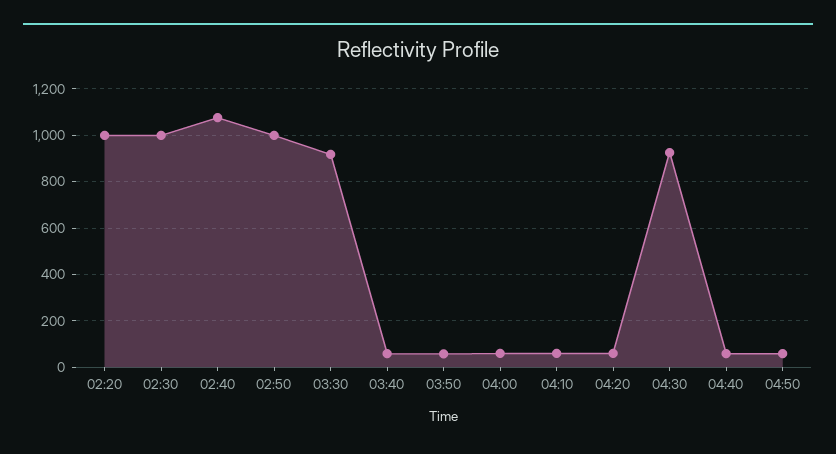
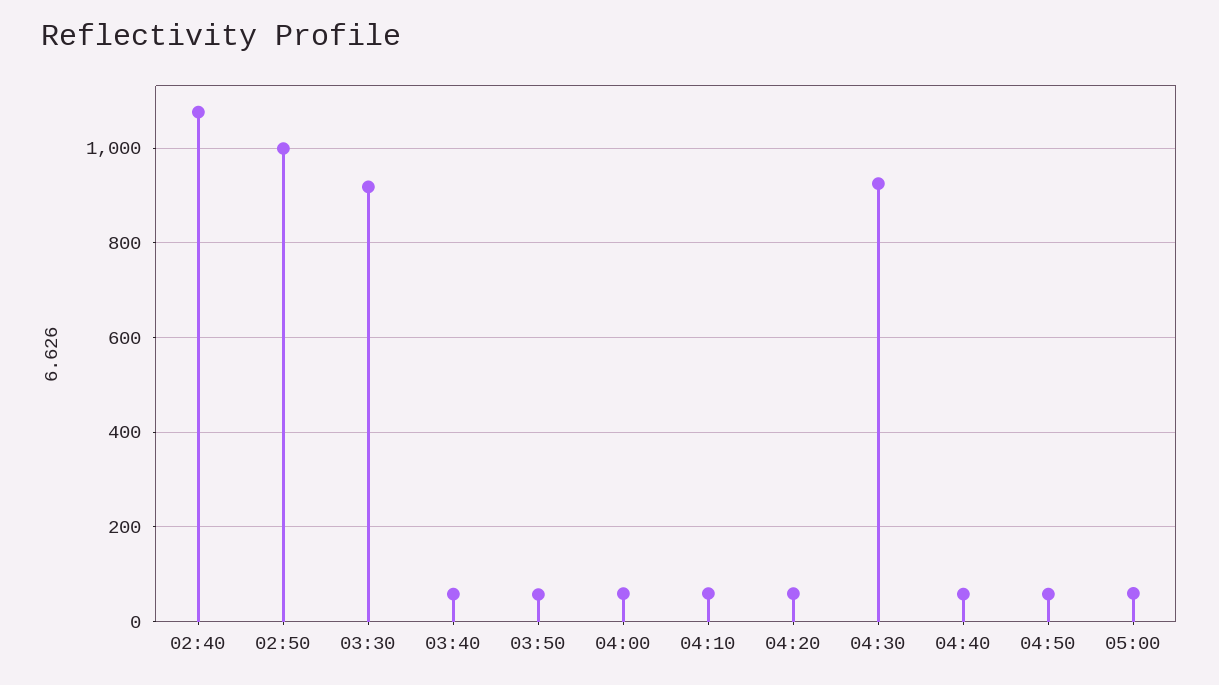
02:20: 1000 -> none
02:30: 1000 -> none
05:00: none -> 60

